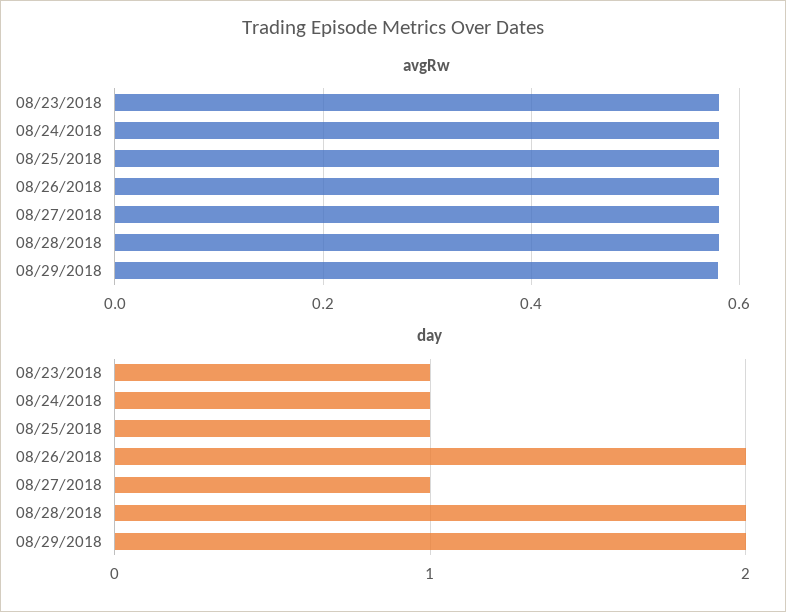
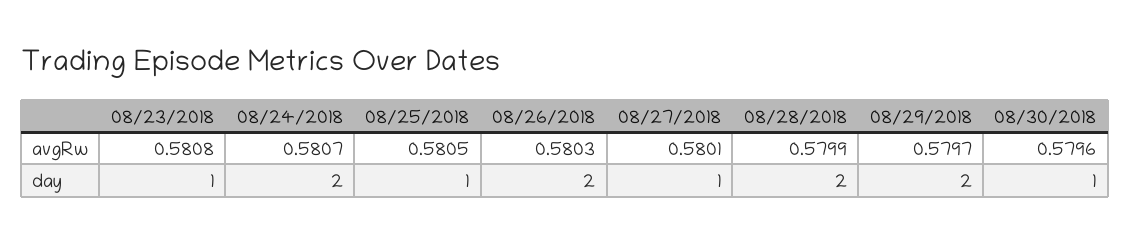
day, 08/24/2018: 1 -> 2
avgRw, 08/30/2018: none -> 0.5796
day, 08/30/2018: none -> 1

